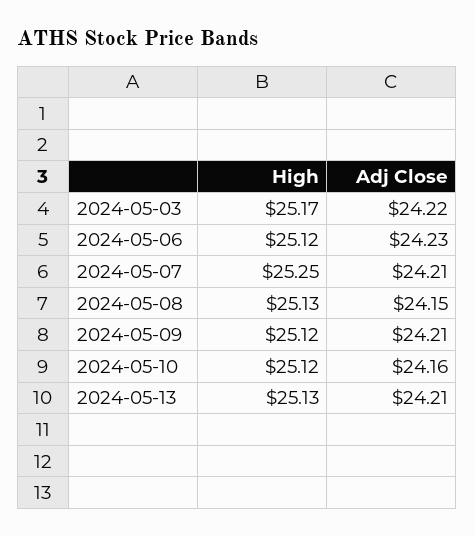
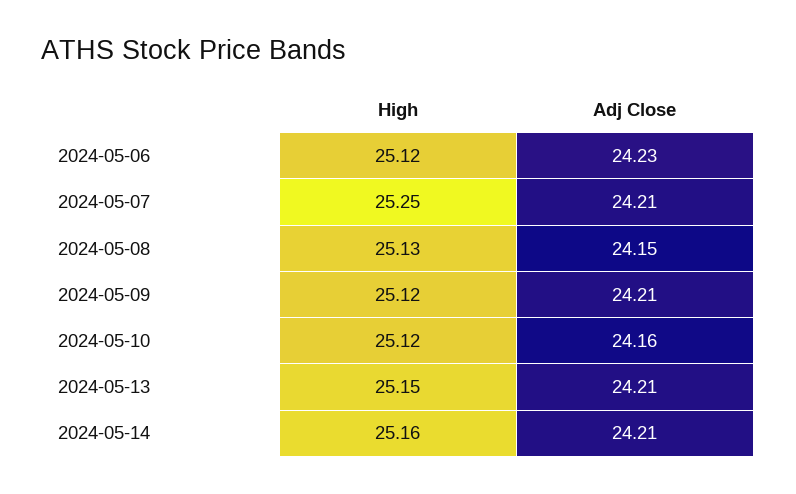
High, 2024-05-03: 25.17 -> none
Adj Close, 2024-05-03: 24.22 -> none
High, 2024-05-13: 25.13 -> 25.15
High, 2024-05-14: none -> 25.16
Adj Close, 2024-05-14: none -> 24.21

